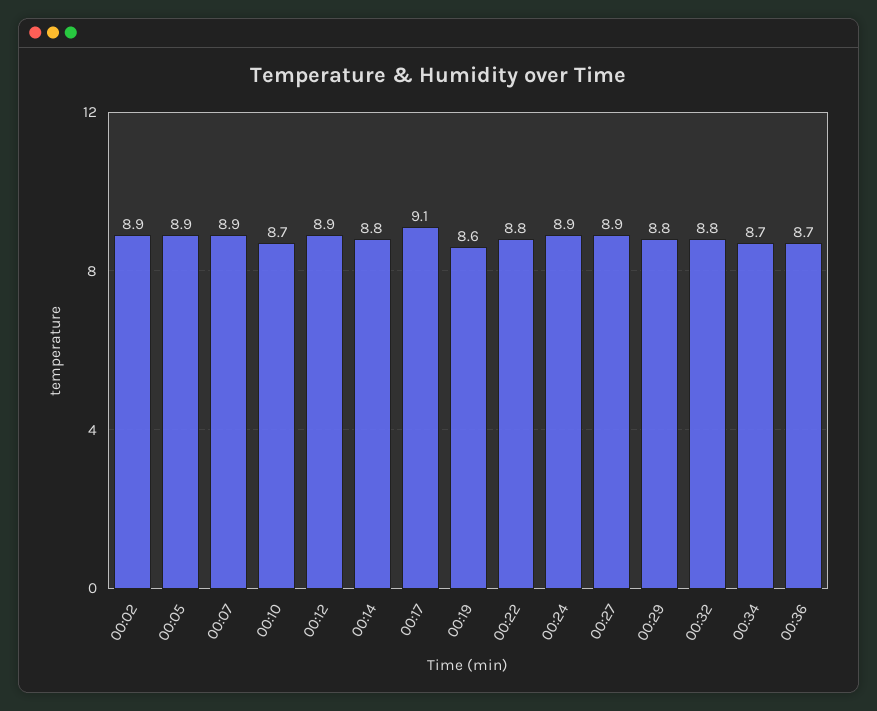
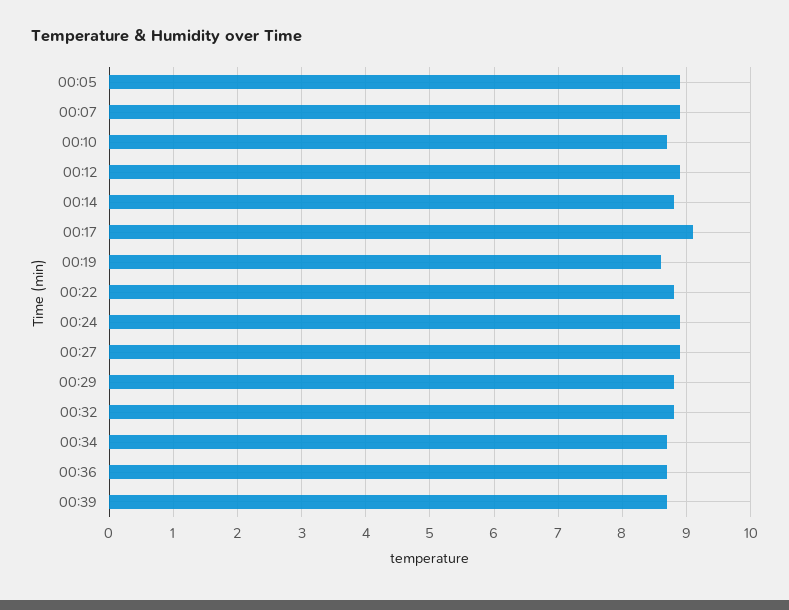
00:02: 8.9 -> none
00:39: none -> 8.7

